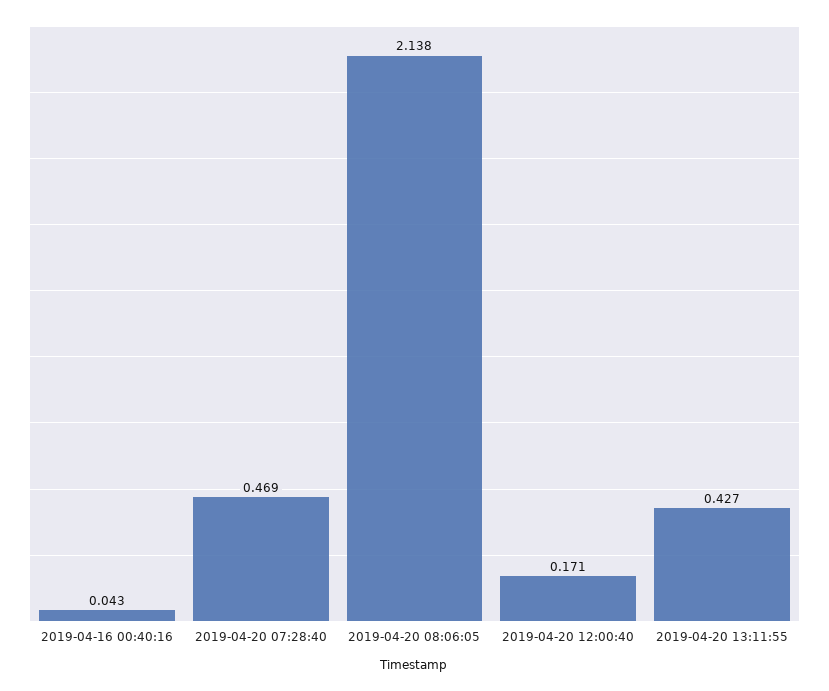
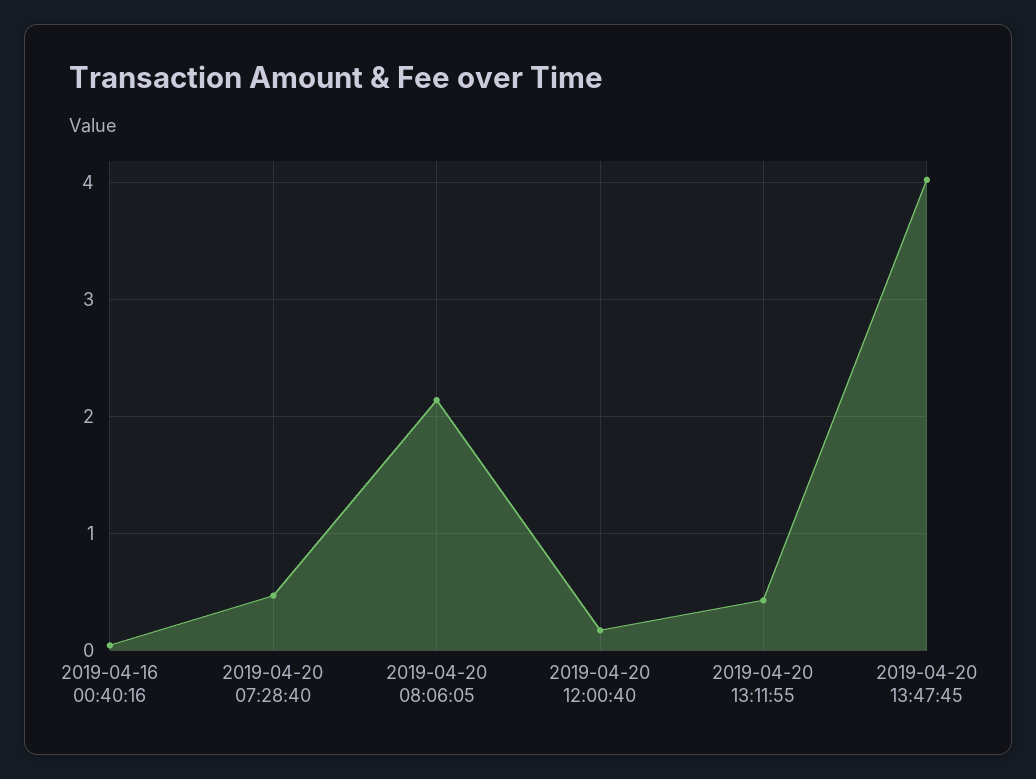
2019-04-20 13:47:45: none -> 4

